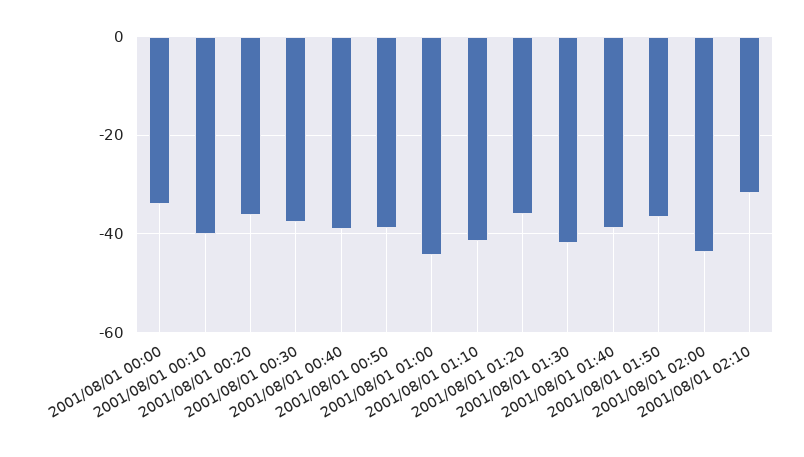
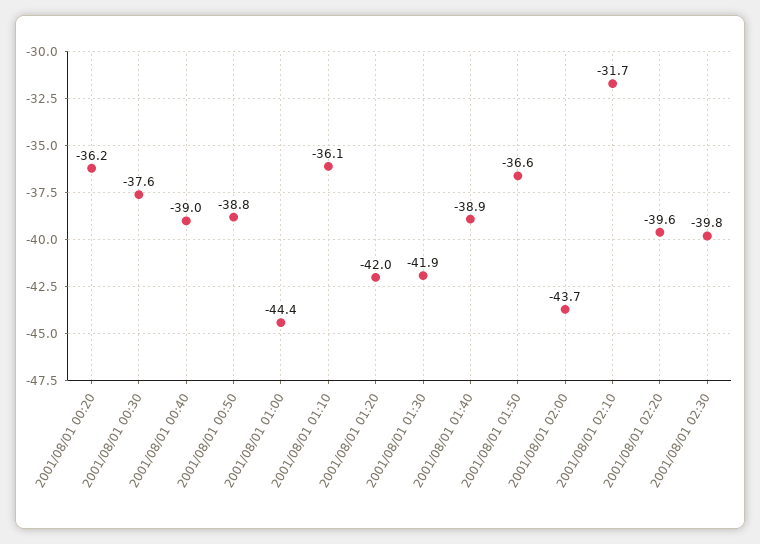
2001/08/01 00:00: -34 -> none
2001/08/01 00:10: -40 -> none
2001/08/01 01:10: -42 -> -36.1
2001/08/01 01:20: -36 -> -42
2001/08/01 02:20: none -> -39.6
2001/08/01 02:30: none -> -39.8

